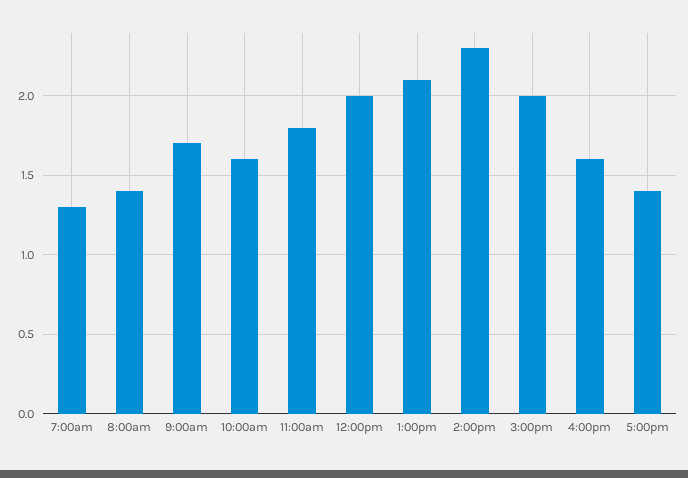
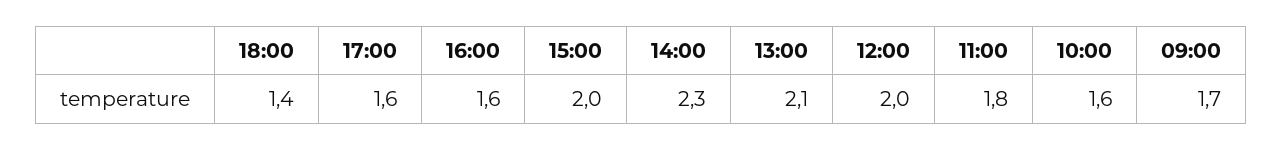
7:00am: 1.3 -> none
8:00am: 1.4 -> none
5:00pm: 1.4 -> 1.6
18:00: none -> 1.4

